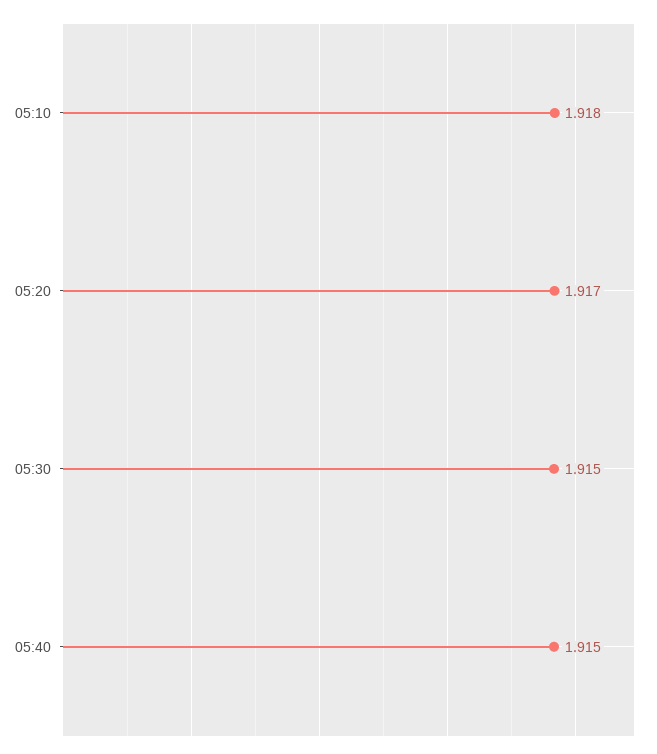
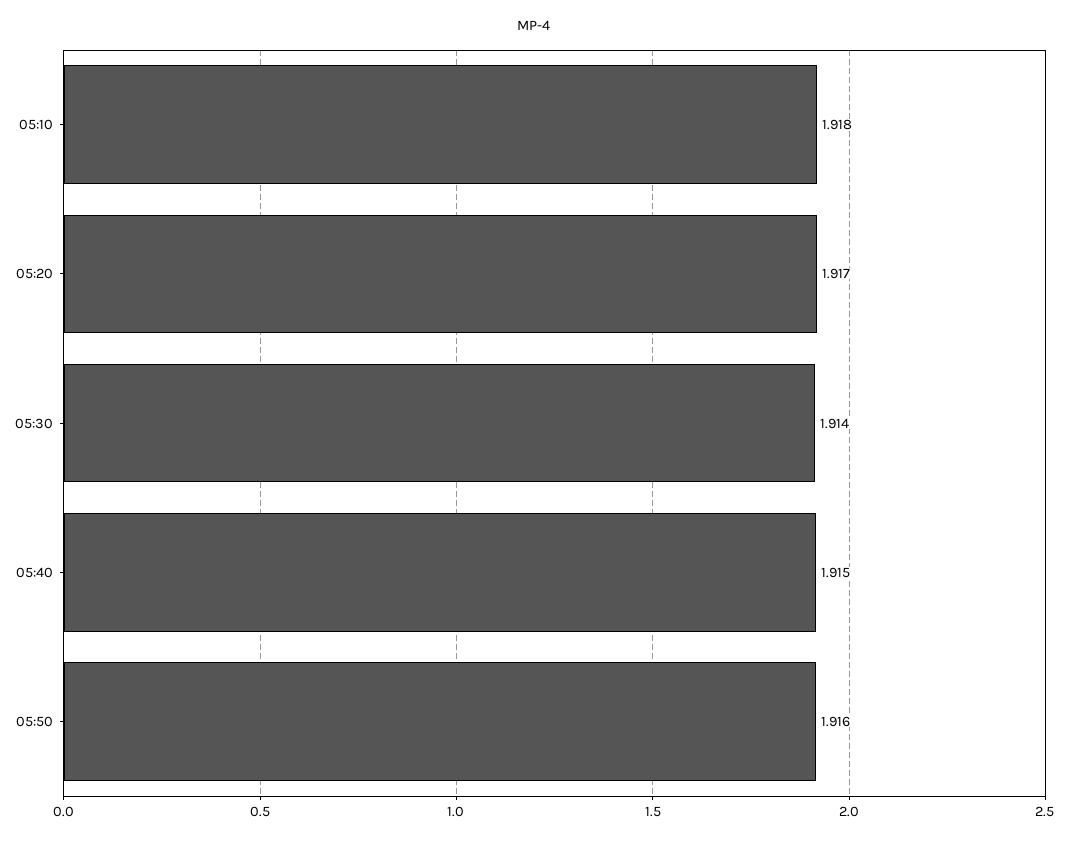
05:30: 1.915 -> 1.914
05:50: none -> 1.916

